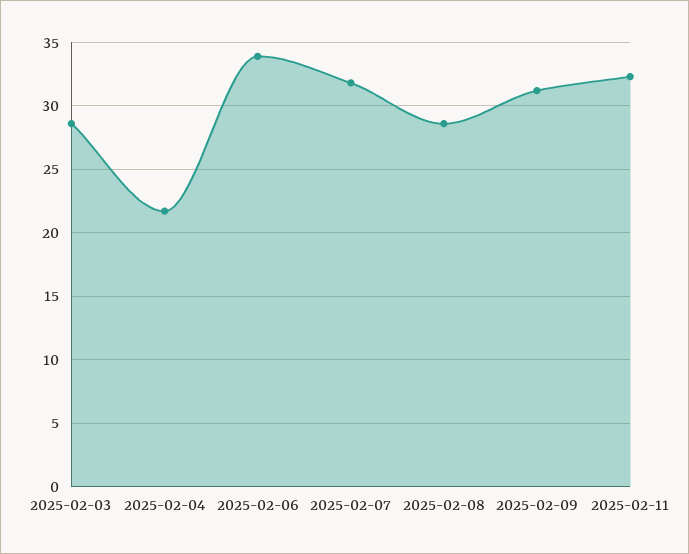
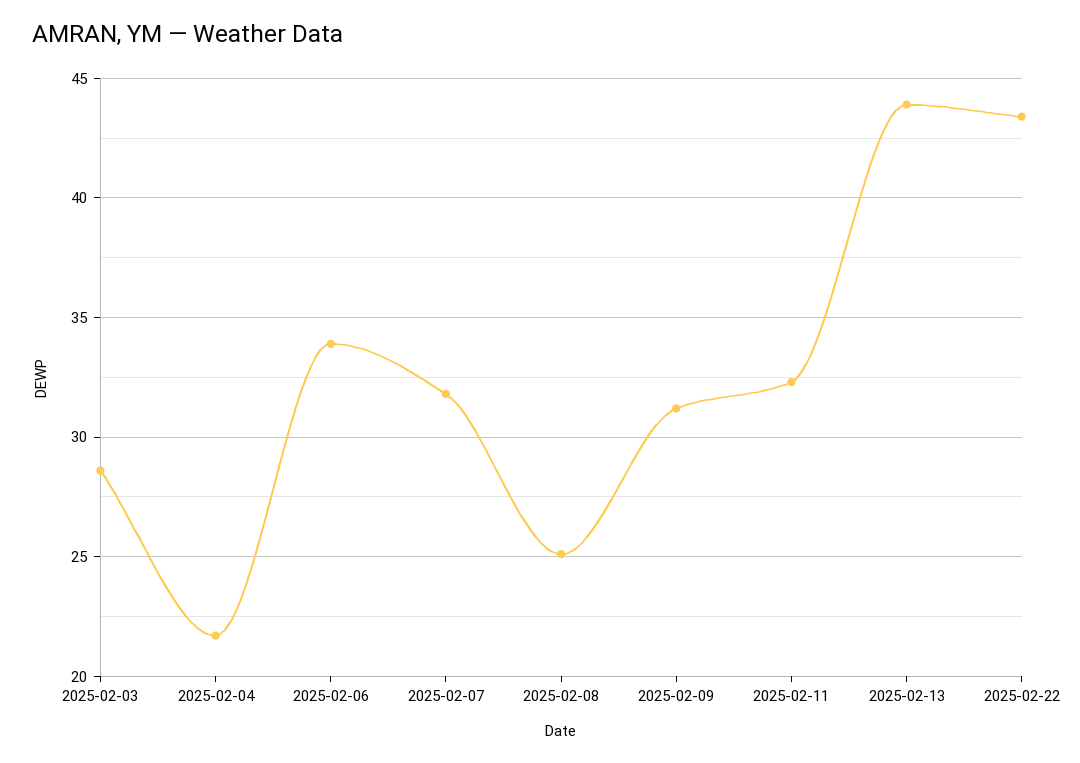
2025-02-08: 28.5 -> 25
2025-02-13: none -> 44
2025-02-22: none -> 43.5

